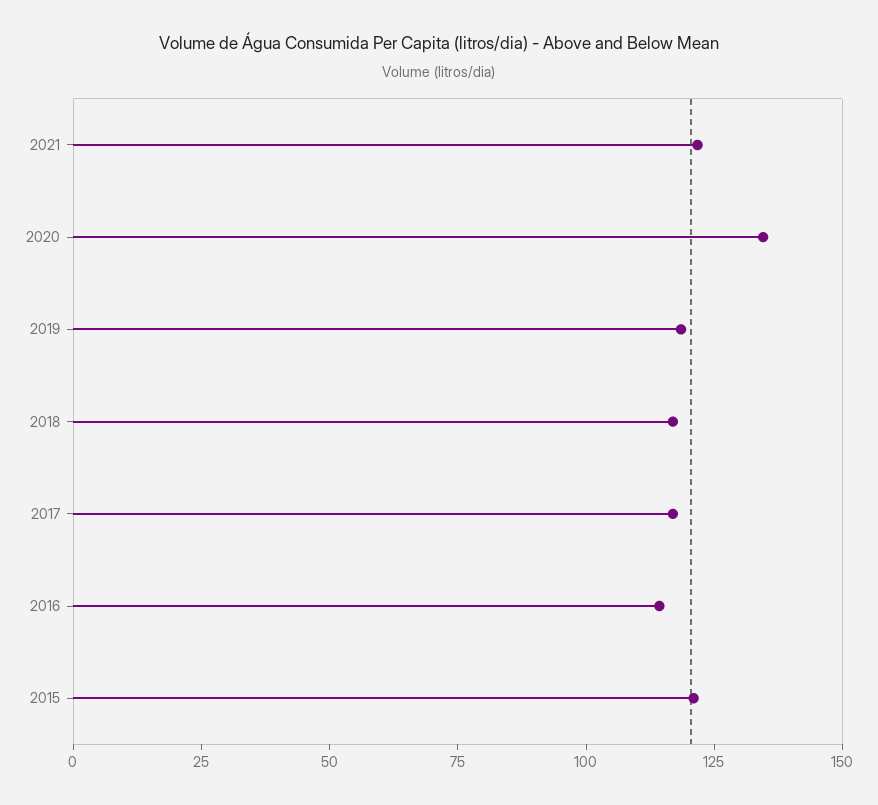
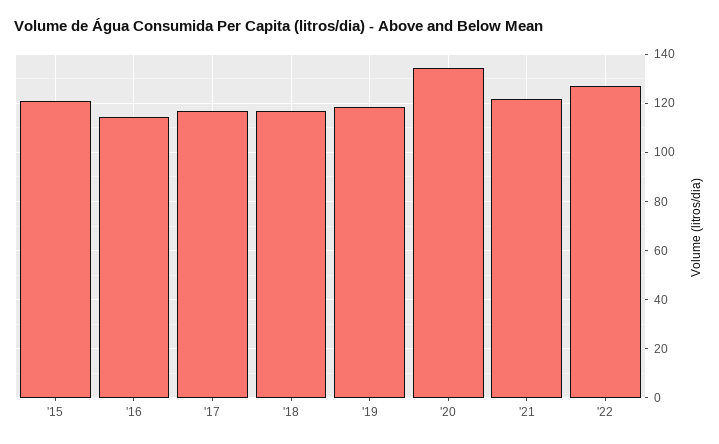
'22: none -> 127.5

